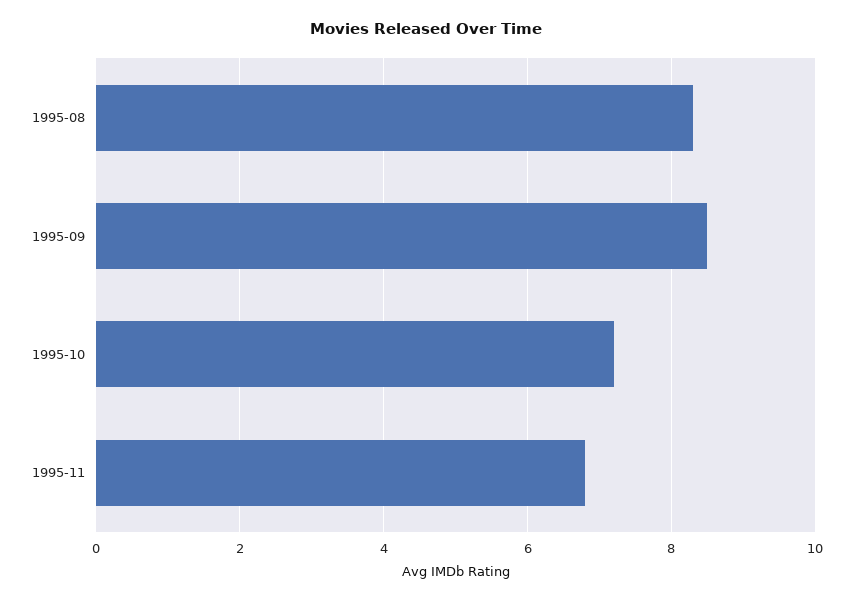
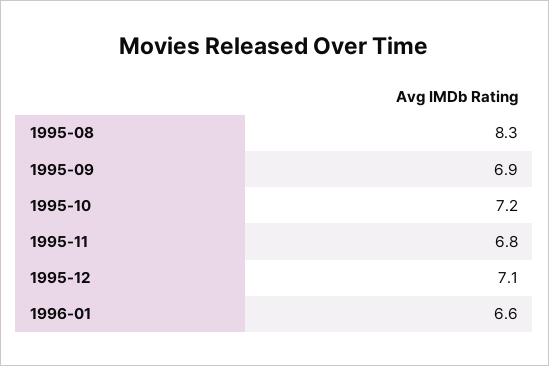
1995-09: 8.5 -> 6.9
1995-12: none -> 7.1
1996-01: none -> 6.6

